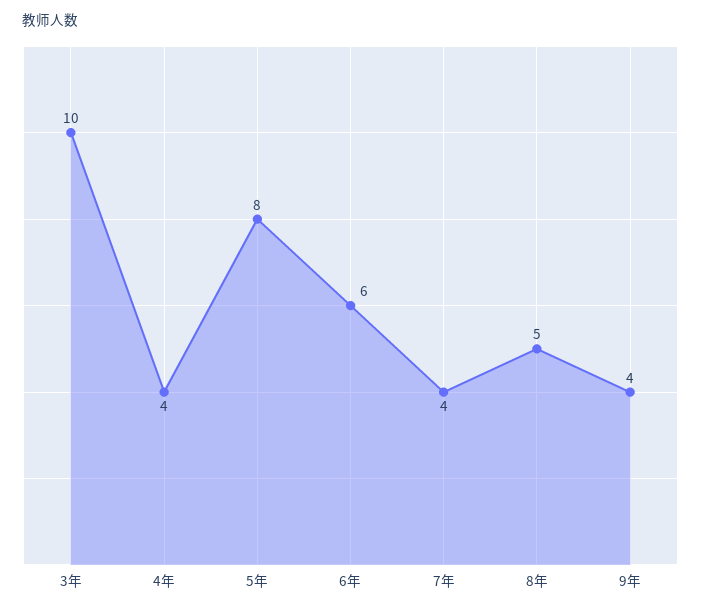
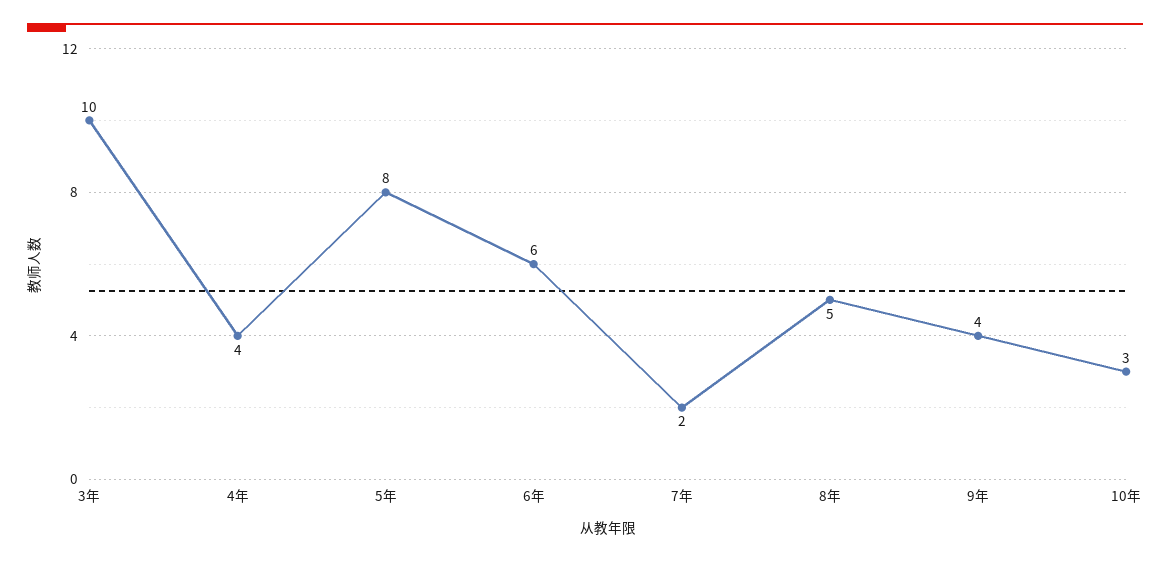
7年: 4 -> 2
10年: none -> 3

